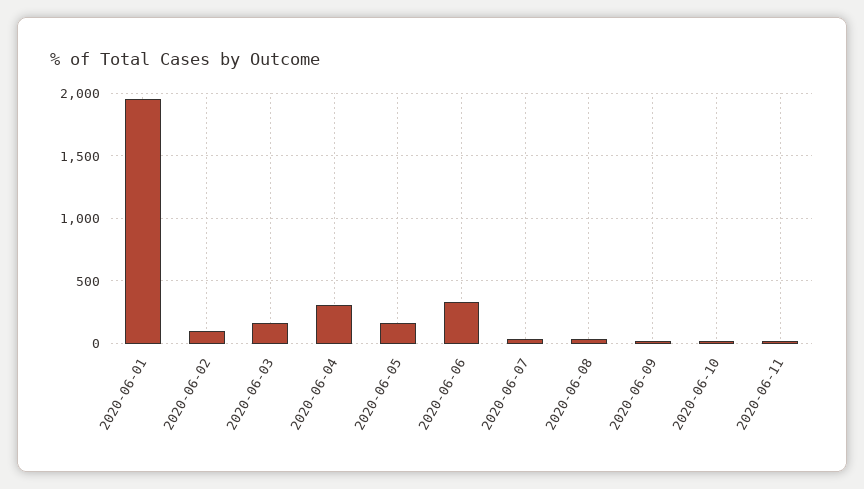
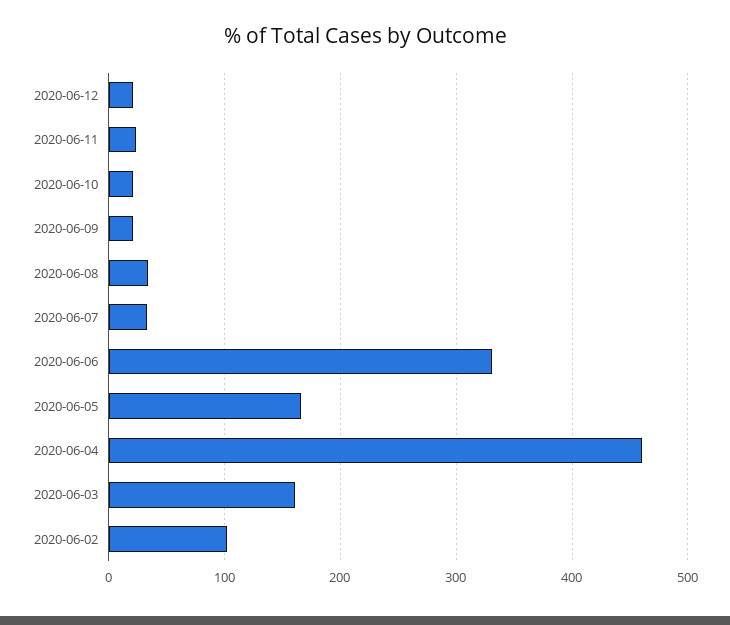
2020-06-01: 1950 -> none
2020-06-04: 300 -> 460
2020-06-12: none -> 20

